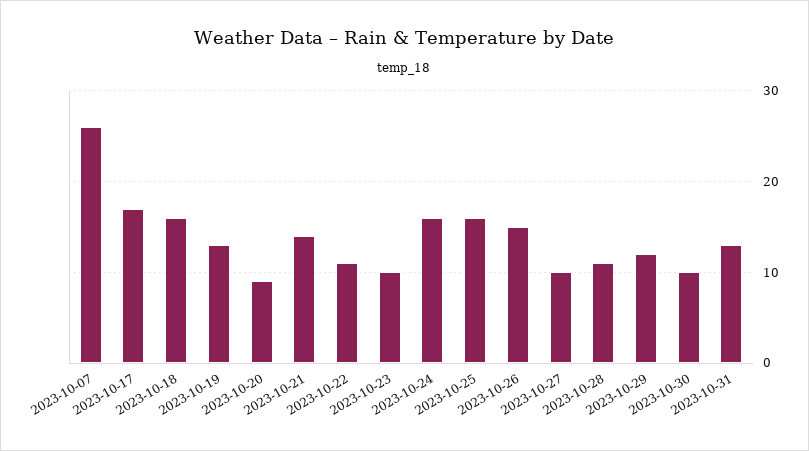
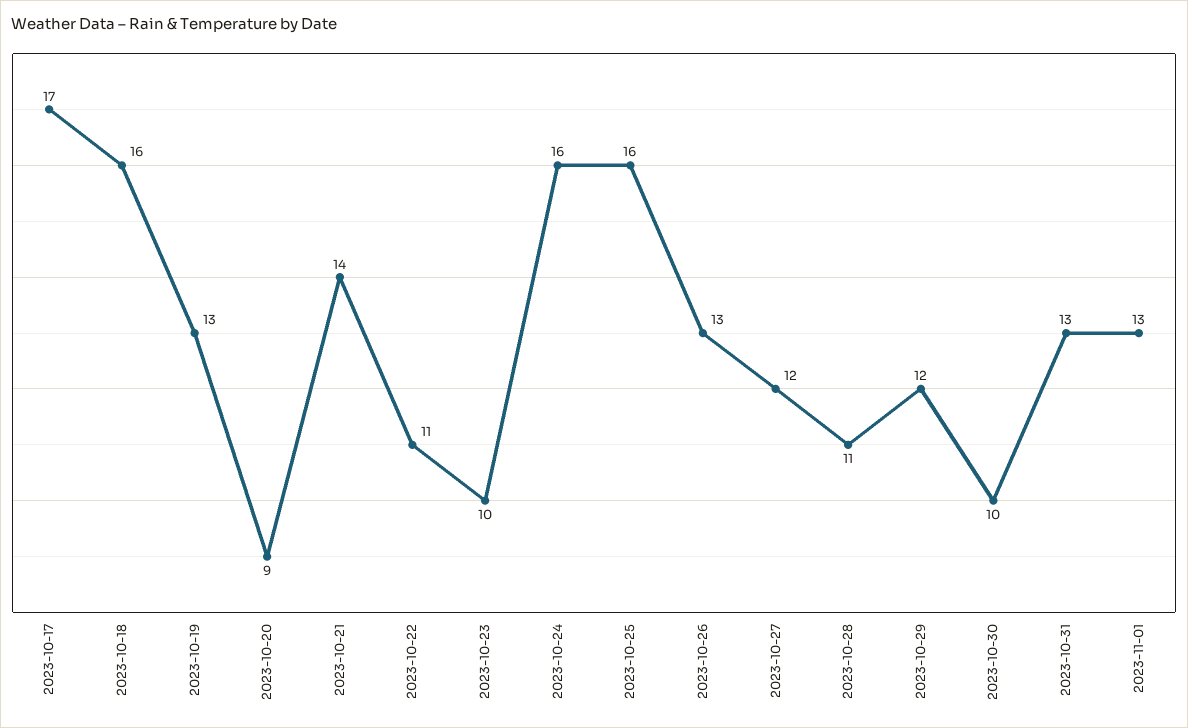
2023-10-07: 26 -> none
2023-10-26: 15 -> 13
2023-10-27: 10 -> 12
2023-11-01: none -> 13

